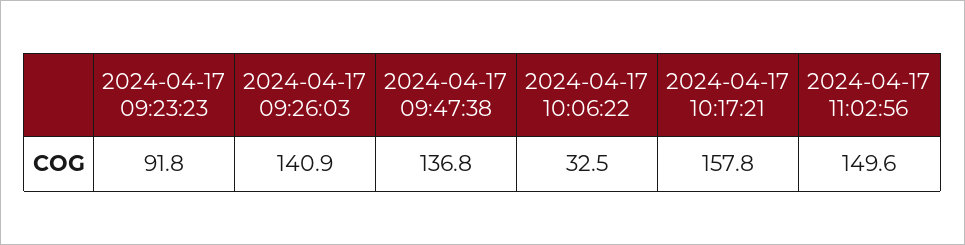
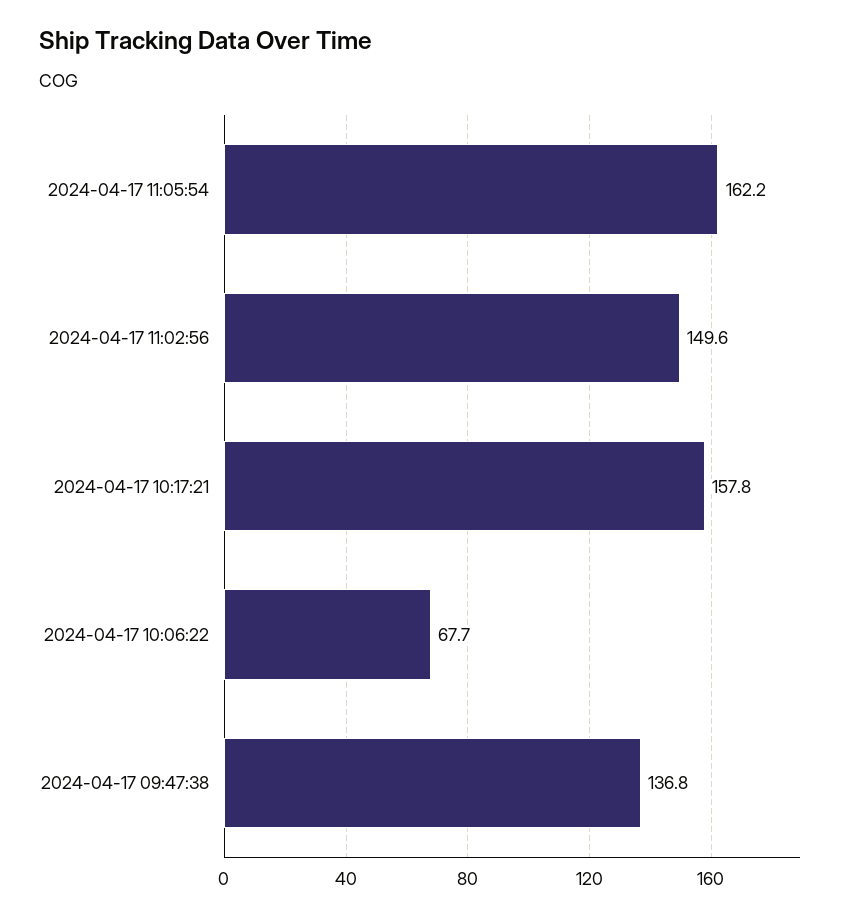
2024-04-17 09:23:23: 91.8 -> none
2024-04-17 09:26:03: 140.9 -> none
2024-04-17 10:06:22: 32.5 -> 67.7
2024-04-17 11:05:54: none -> 162.2

